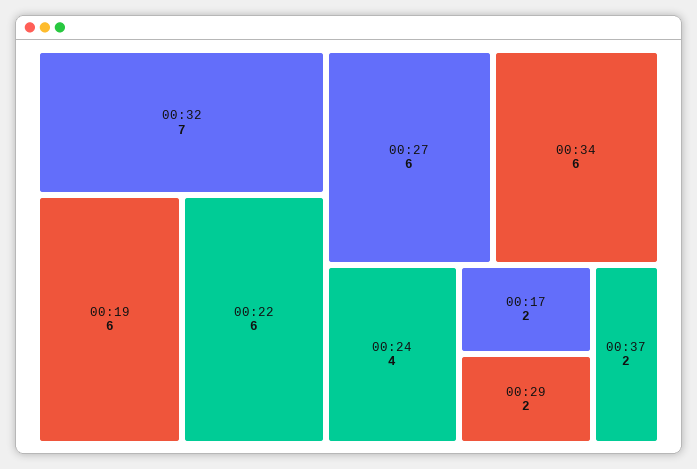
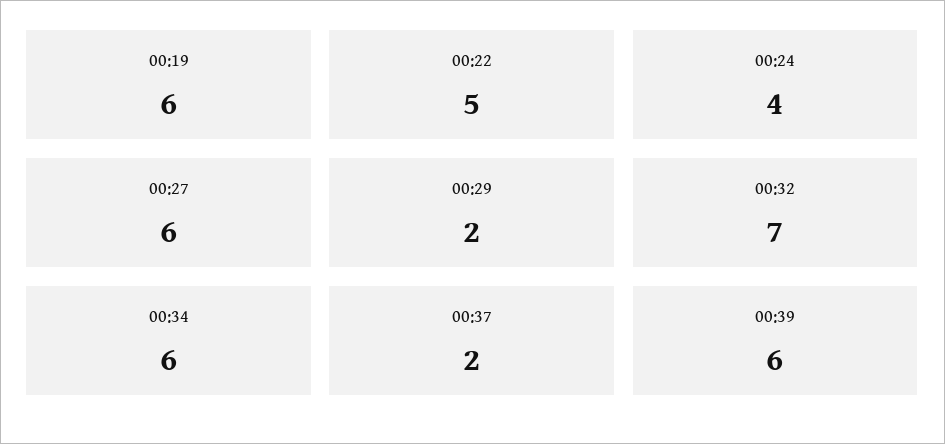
00:22: 6 -> 5
00:17: 2 -> none
00:39: none -> 6

